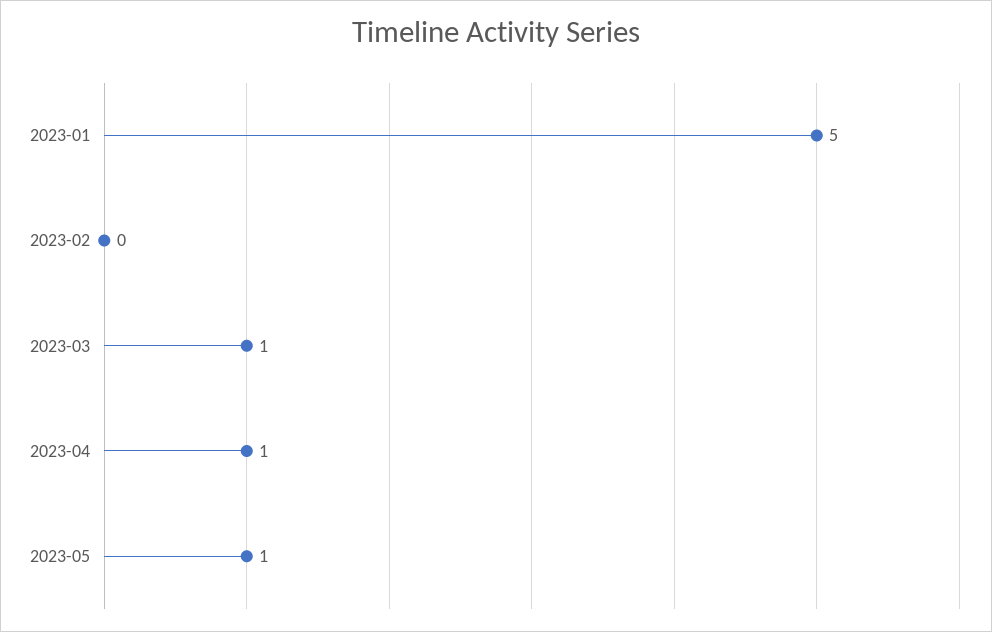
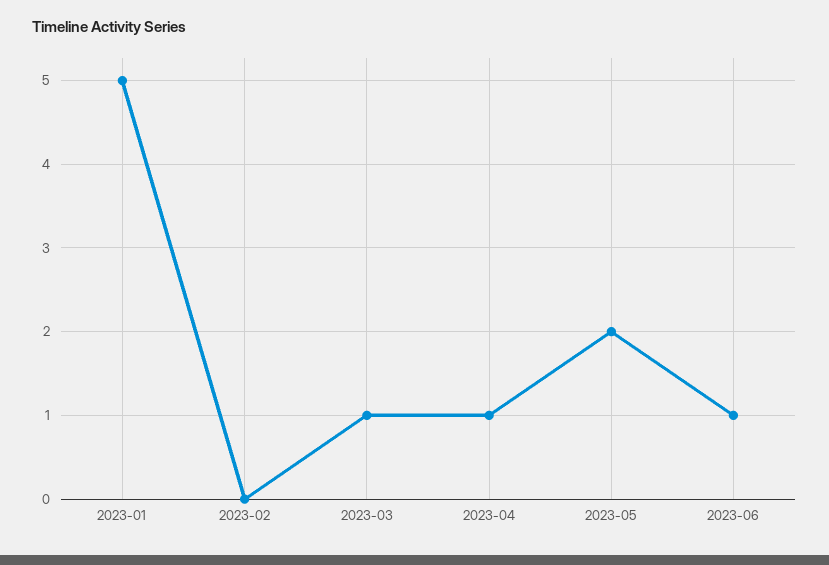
2023-05: 1 -> 2
2023-06: none -> 1

